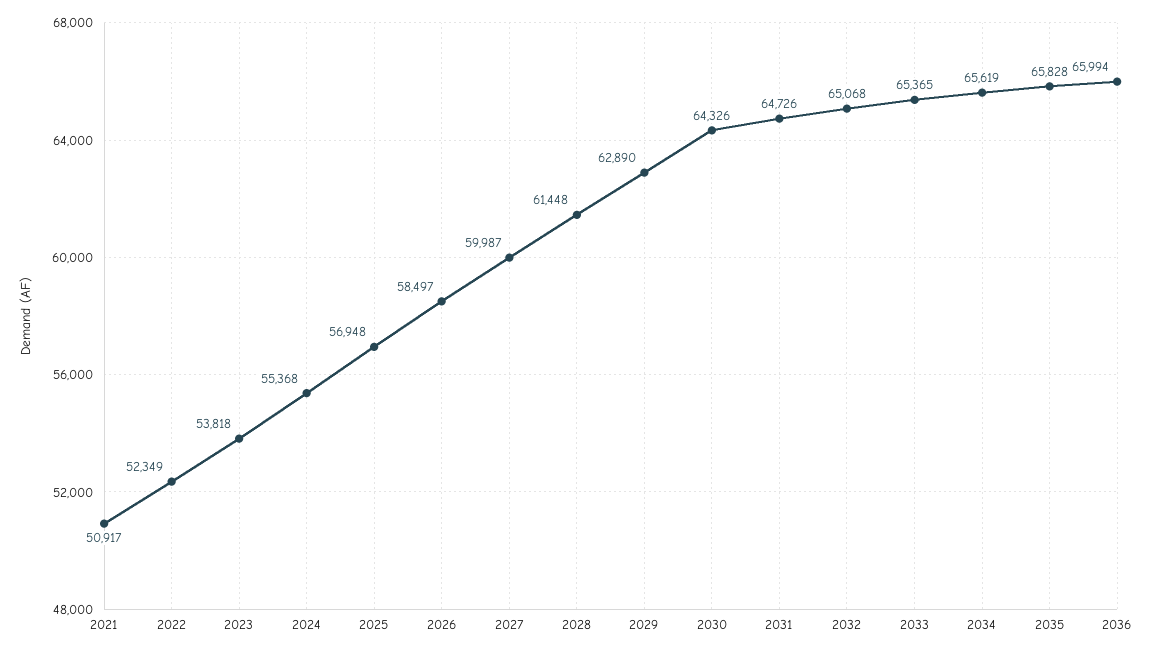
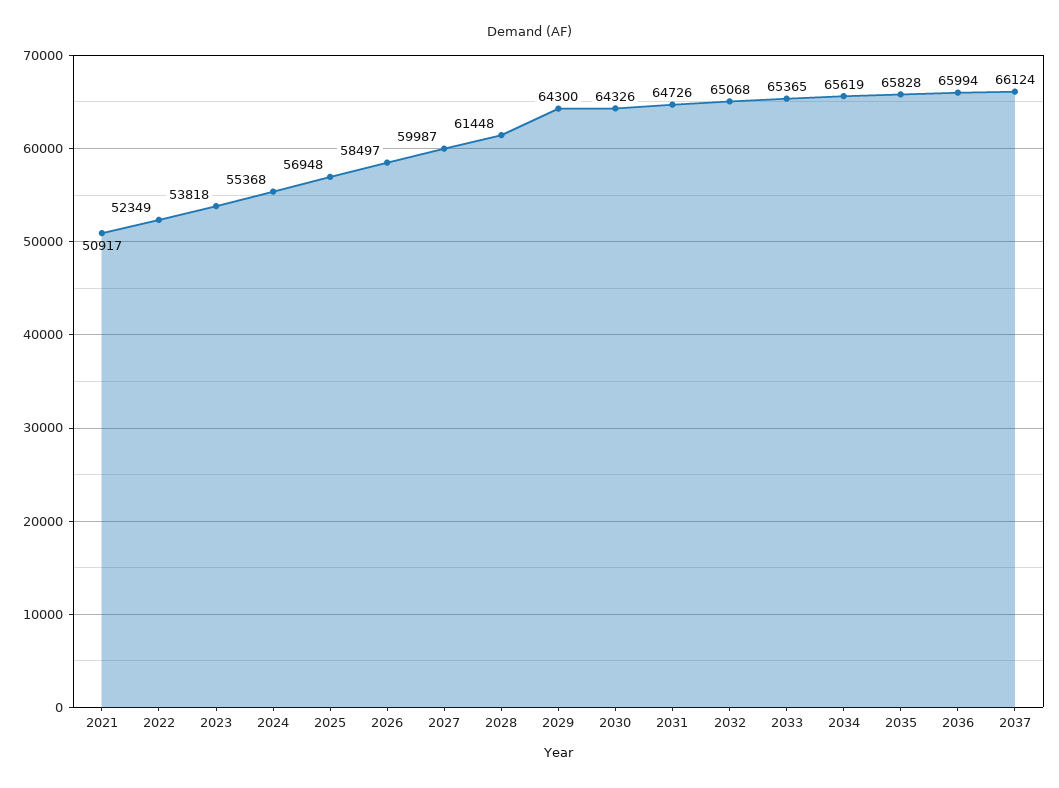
2029: 62890 -> 64300
2037: none -> 66124

